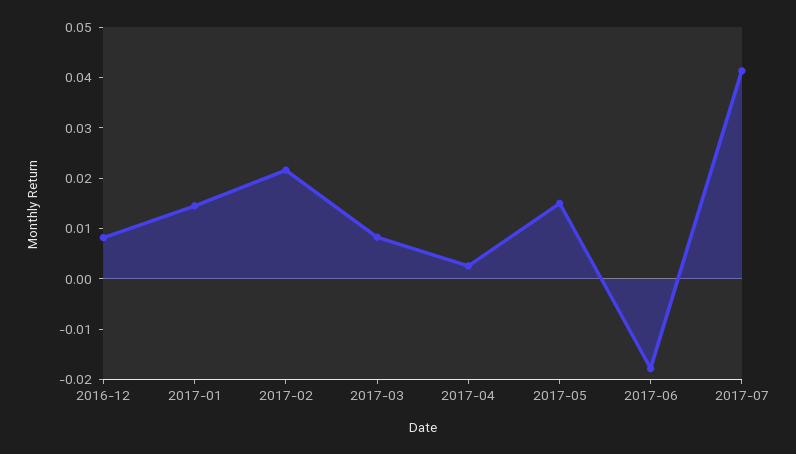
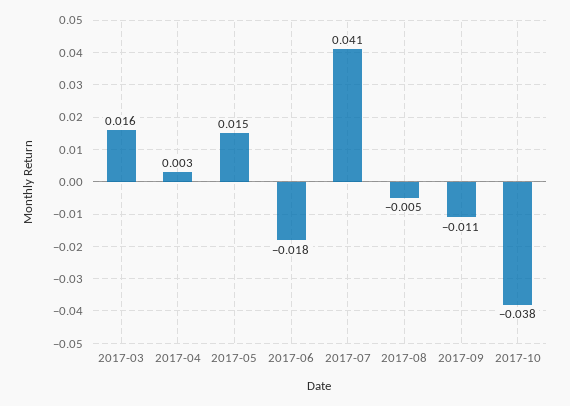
2016-12: 0.008 -> none
2017-01: 0.014 -> none
2017-02: 0.022 -> none
2017-03: 0.008 -> 0.016
2017-08: none -> -0.005
2017-09: none -> -0.011
2017-10: none -> -0.038

